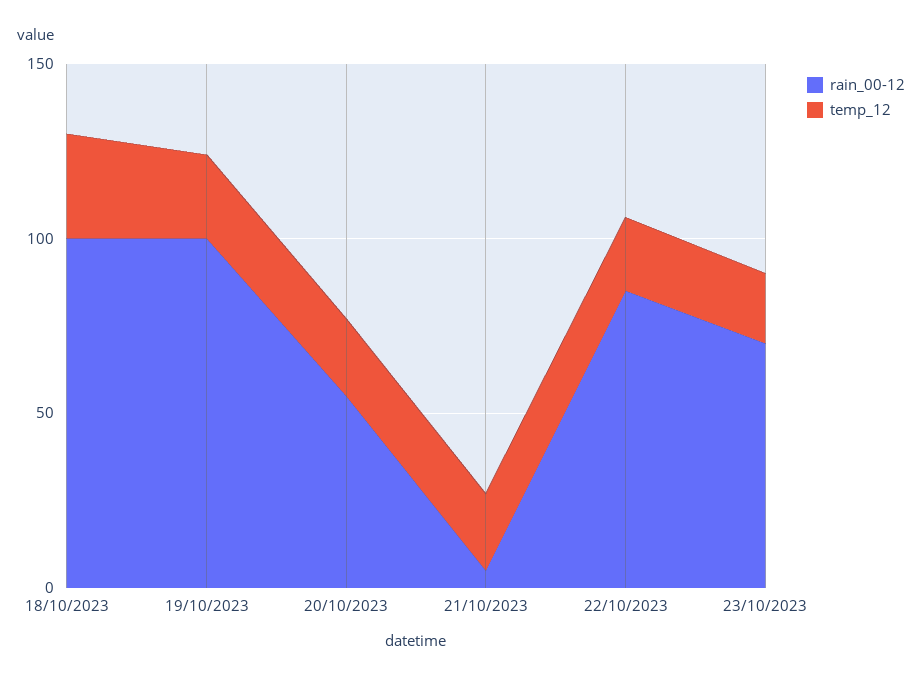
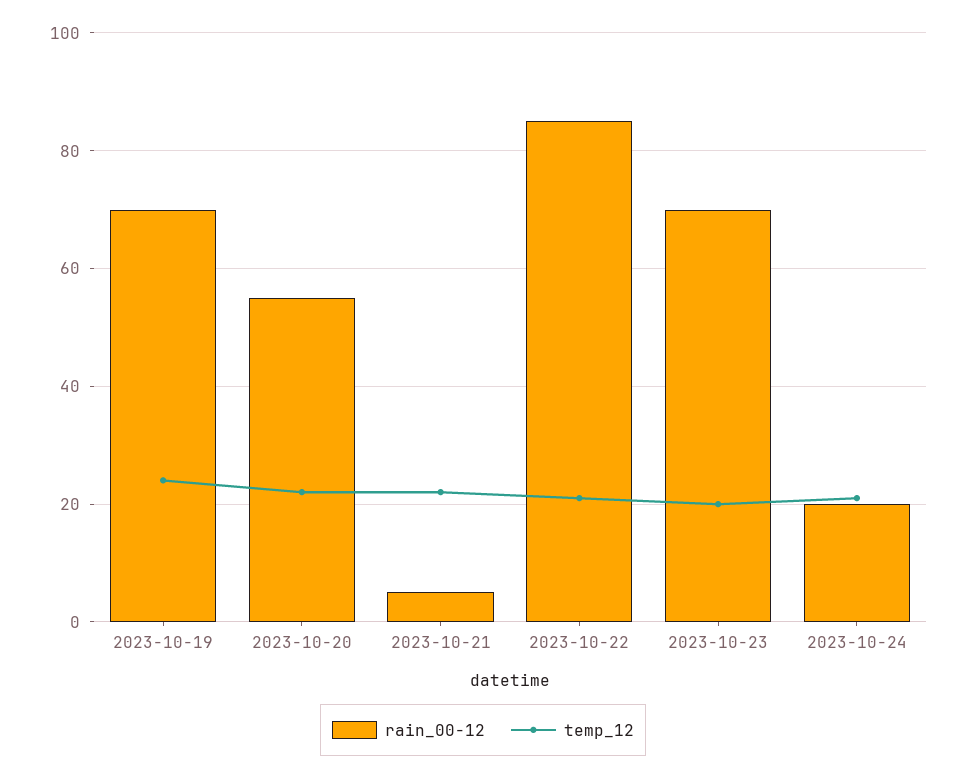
rain_00-12, 18/10/2023: 100 -> none
temp_12, 18/10/2023: 30 -> none
rain_00-12, 19/10/2023: 100 -> 70
rain_00-12, 2023-10-24: none -> 20
temp_12, 2023-10-24: none -> 20

